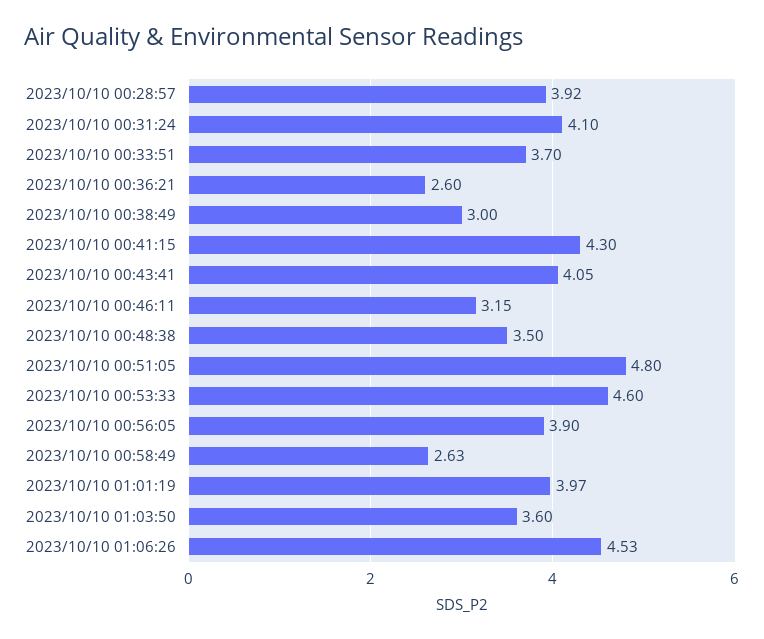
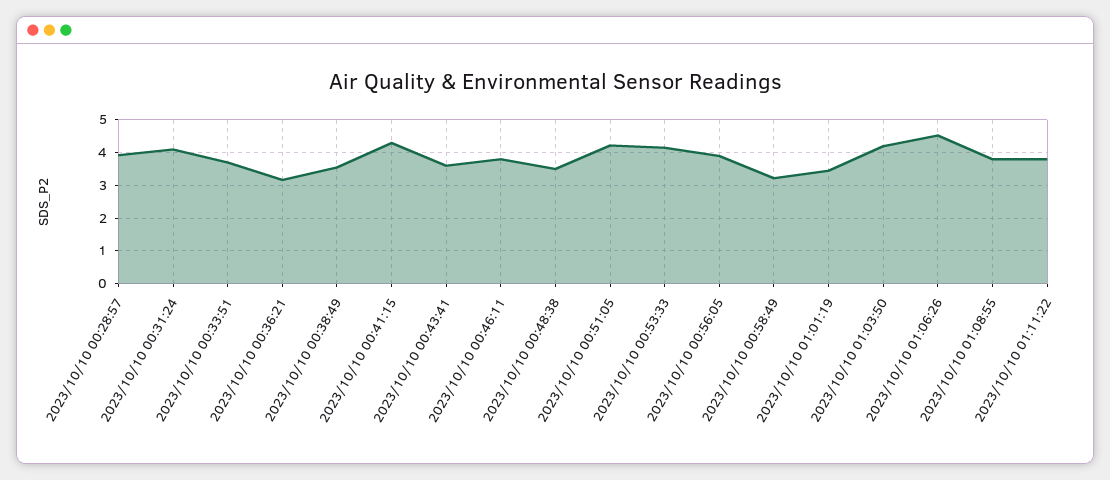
2023/10/10 00:36:21: 2.6 -> 3.2
2023/10/10 00:38:49: 3 -> 3.6
2023/10/10 00:43:41: 4.05 -> 3.6
2023/10/10 00:46:11: 3.15 -> 3.8
2023/10/10 00:51:05: 4.8 -> 4.2
2023/10/10 00:53:33: 4.6 -> 4.2
2023/10/10 00:58:49: 2.63 -> 3.2
2023/10/10 01:01:19: 3.97 -> 3.4
2023/10/10 01:03:50: 3.6 -> 4.2
2023/10/10 01:08:55: none -> 3.8
2023/10/10 01:11:22: none -> 3.8

